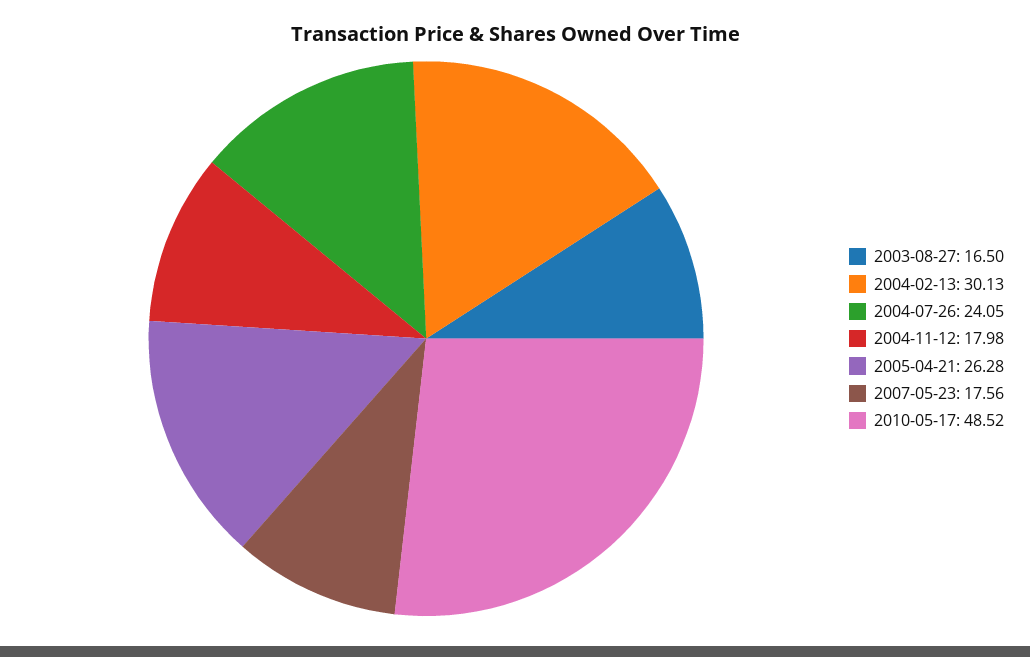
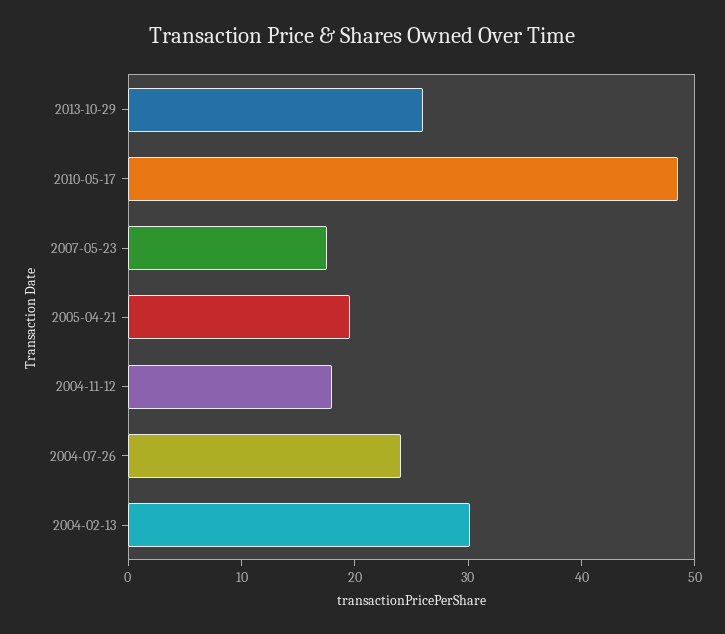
2003-08-27: 16.5 -> none
2005-04-21: 26.28 -> 20
2013-10-29: none -> 26

